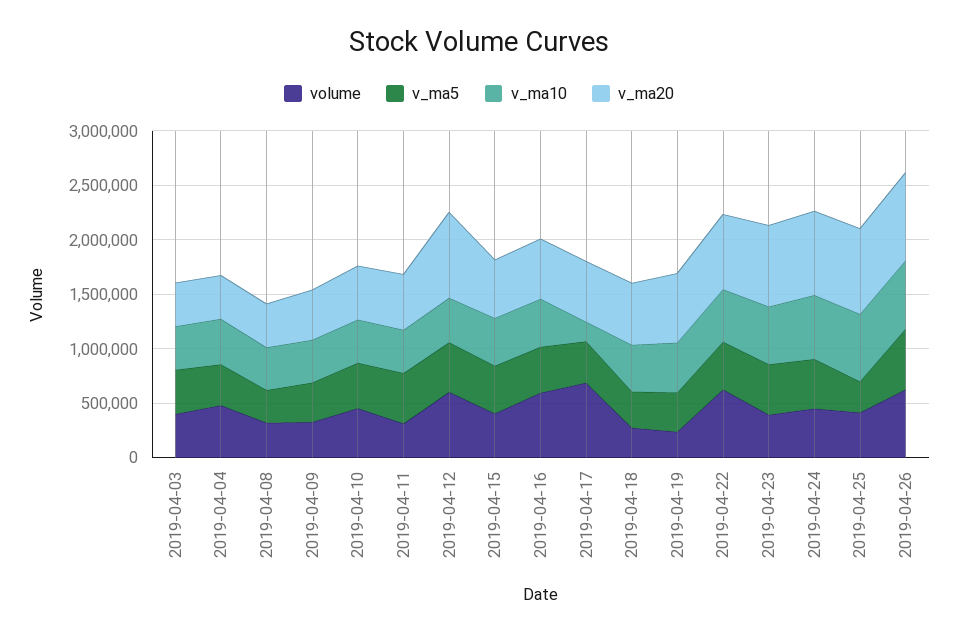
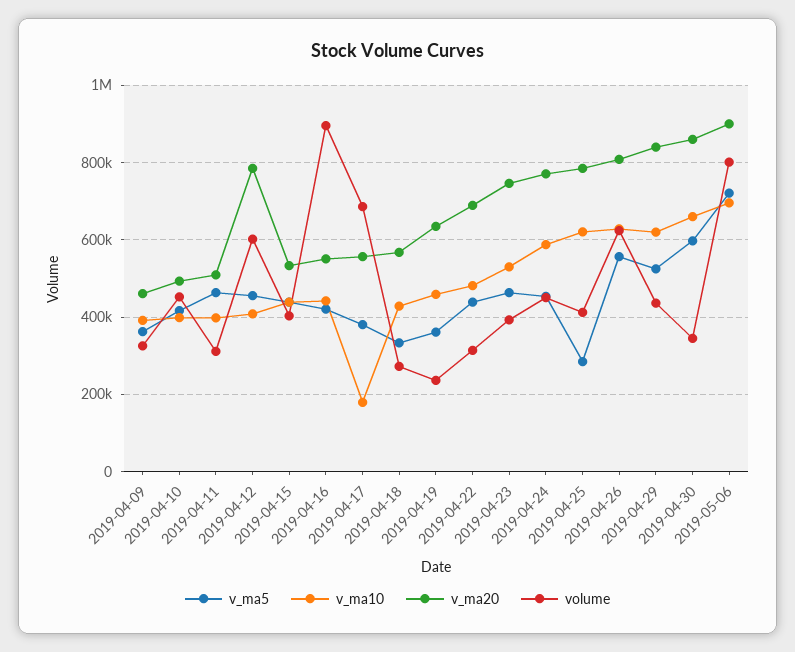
volume, 2019-04-03: 400000 -> none
v_ma5, 2019-04-03: 400000 -> none
v_ma10, 2019-04-03: 400000 -> none
v_ma20, 2019-04-03: 400000 -> none
volume, 2019-04-04: 500000 -> none
v_ma5, 2019-04-04: 400000 -> none
v_ma10, 2019-04-04: 400000 -> none
v_ma20, 2019-04-04: 400000 -> none
volume, 2019-04-08: 300000 -> none
v_ma5, 2019-04-08: 300000 -> none
v_ma10, 2019-04-08: 400000 -> none
v_ma20, 2019-04-08: 400000 -> none
volume, 2019-04-16: 600000 -> 900000
volume, 2019-04-22: 600000 -> 320000
v_ma5, 2019-04-29: none -> 520000
v_ma10, 2019-04-29: none -> 620000
v_ma20, 2019-04-29: none -> 840000
volume, 2019-04-29: none -> 440000
v_ma5, 2019-04-30: none -> 600000
v_ma10, 2019-04-30: none -> 660000
v_ma20, 2019-04-30: none -> 860000
volume, 2019-04-30: none -> 340000
v_ma5, 2019-05-06: none -> 720000
v_ma10, 2019-05-06: none -> 700000
v_ma20, 2019-05-06: none -> 900000
volume, 2019-05-06: none -> 800000

